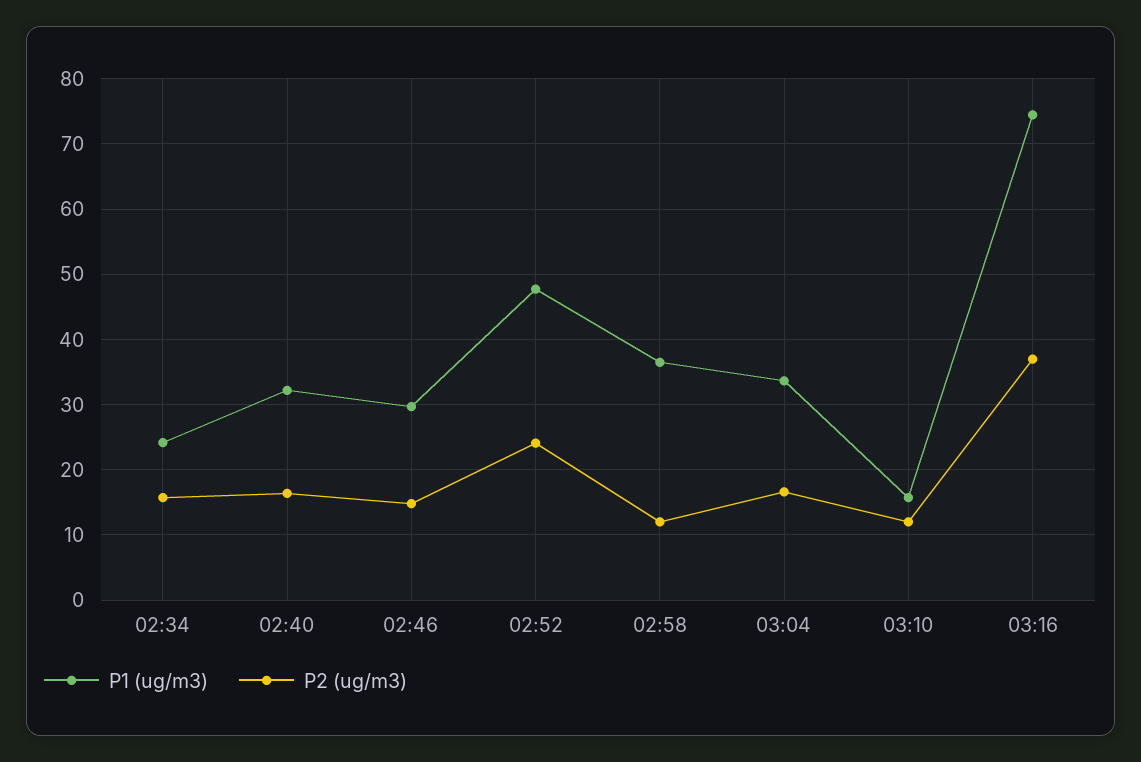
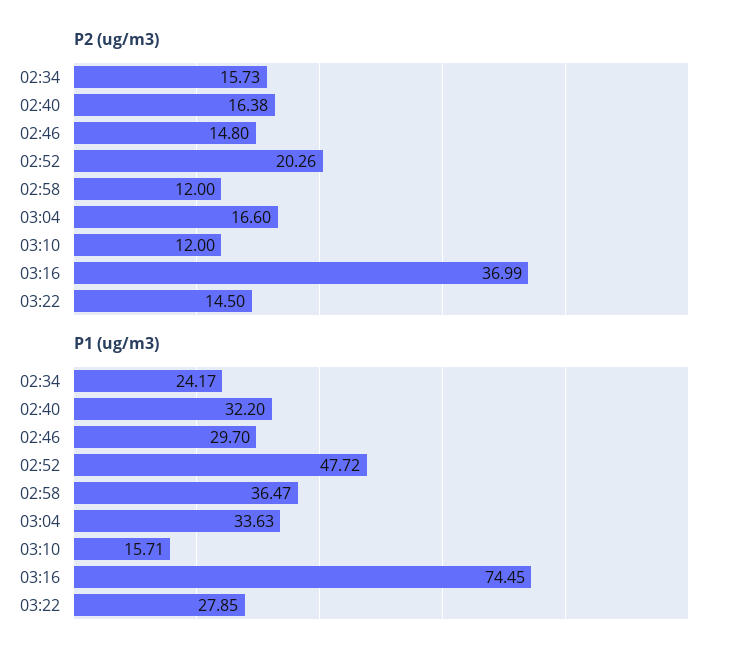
P2 (ug/m3), 02:52: 24 -> 20.26
P2 (ug/m3), 03:22: none -> 14.5
P1 (ug/m3), 03:22: none -> 27.85

